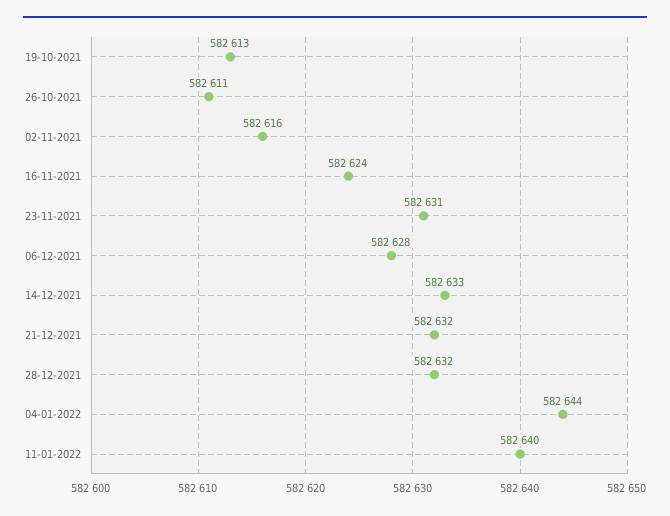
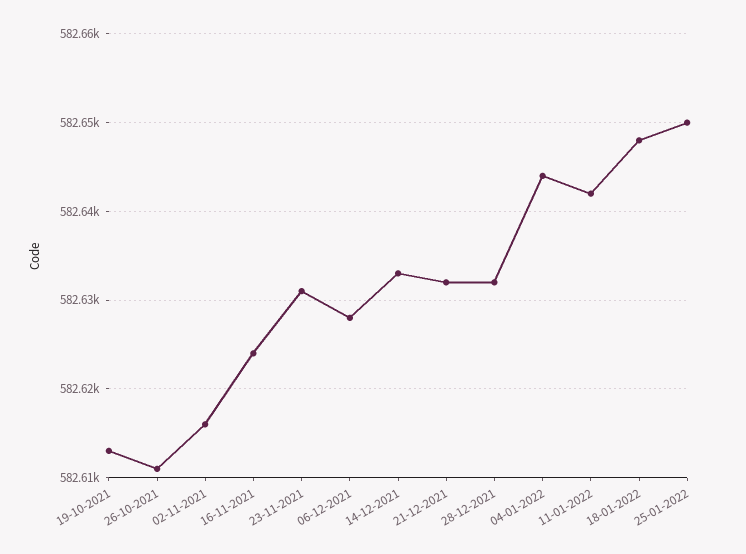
11-01-2022: 582640 -> 582642
18-01-2022: none -> 582648
25-01-2022: none -> 582650

